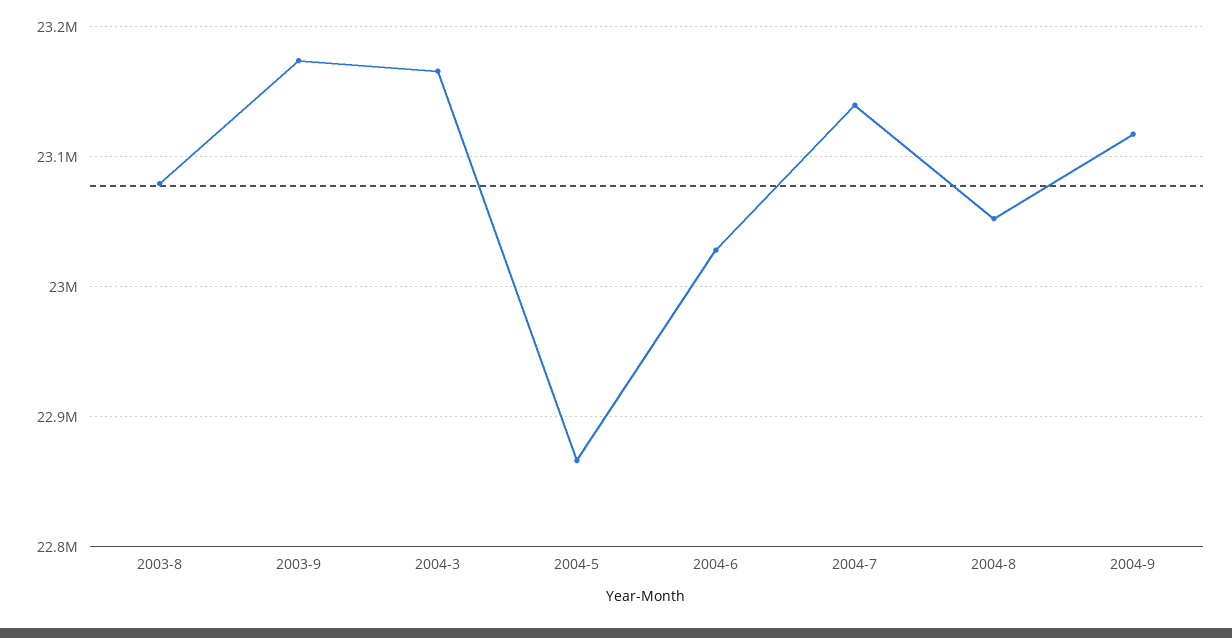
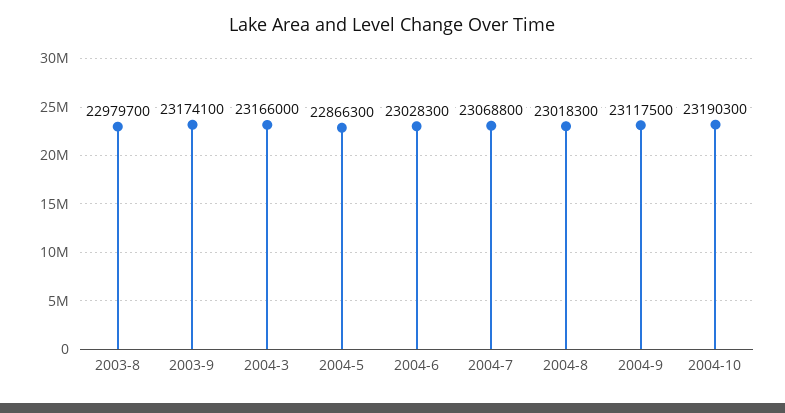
2003-8: 23080000 -> 22979700
2004-7: 23140000 -> 23068800
2004-8: 23050000 -> 23018300
2004-10: none -> 23190300

